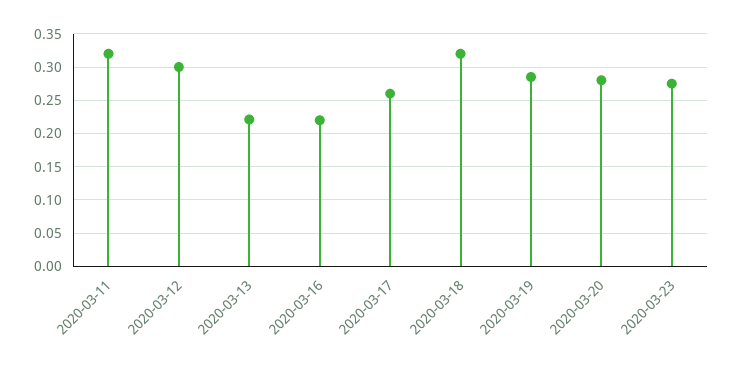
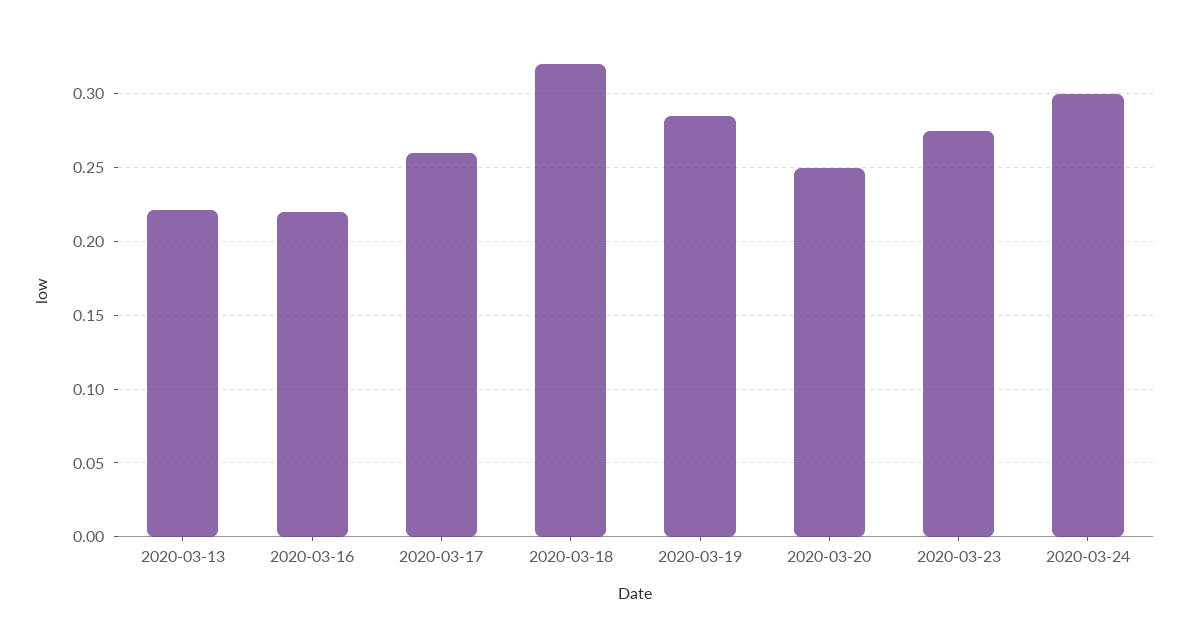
2020-03-11: 0.32 -> none
2020-03-12: 0.3 -> none
2020-03-20: 0.28 -> 0.25
2020-03-24: none -> 0.3

